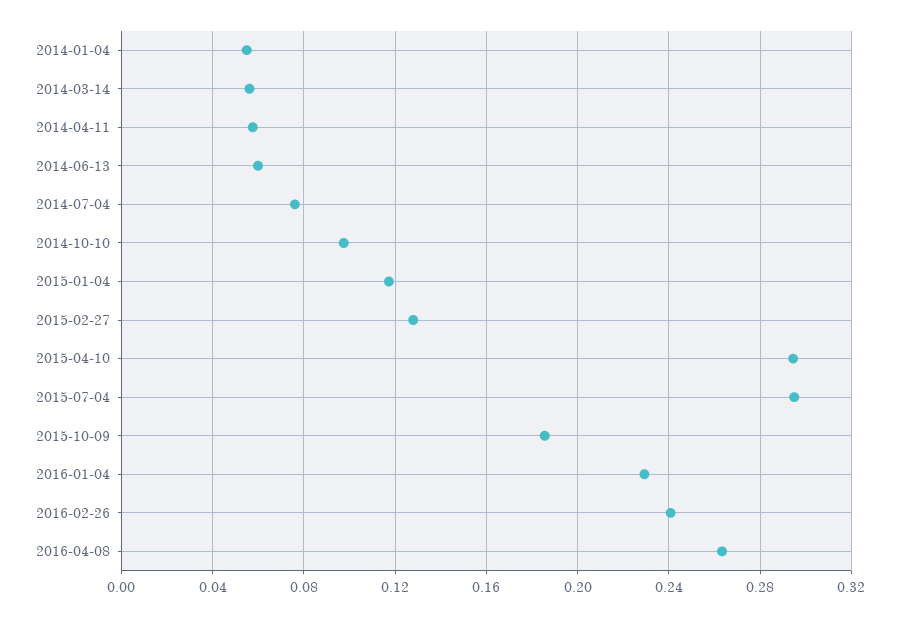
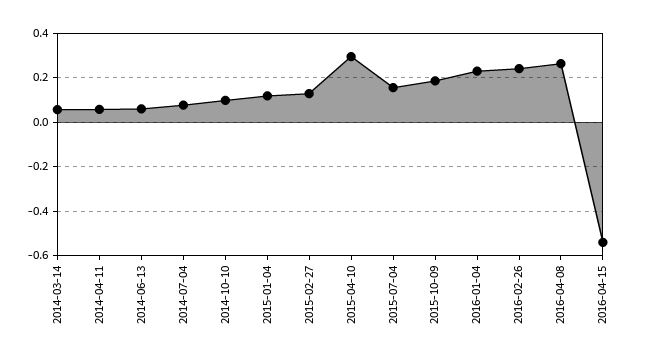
2014-01-04: 0.055 -> none
2015-07-04: 0.295 -> 0.15
2016-04-15: none -> -0.55

